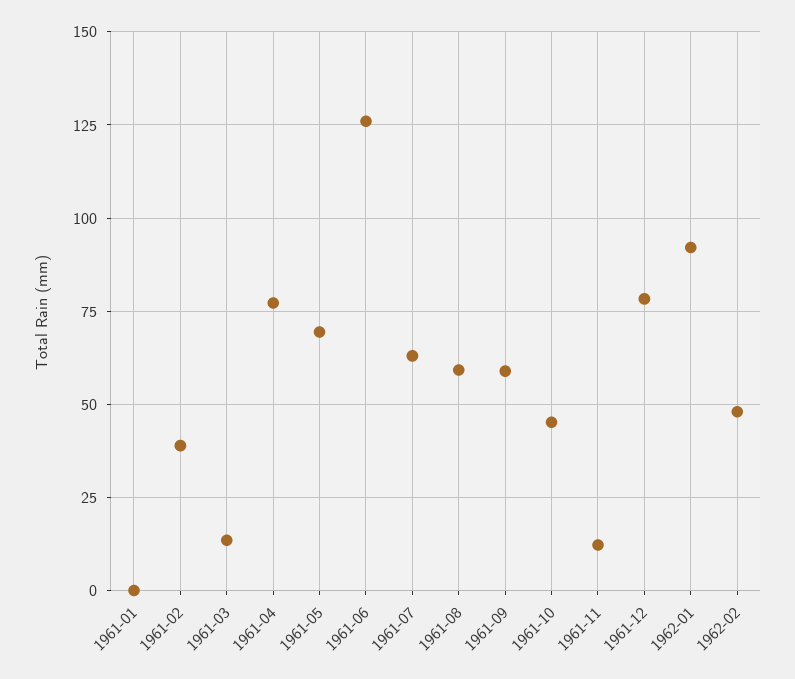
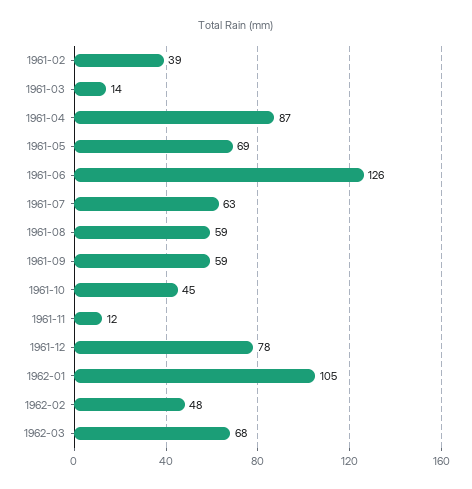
1961-01: 0 -> none
1961-04: 77.5 -> 87
1962-01: 92.5 -> 105
1962-03: none -> 68

